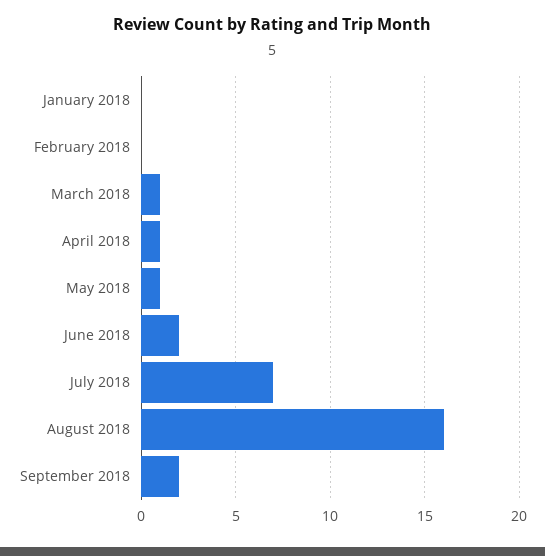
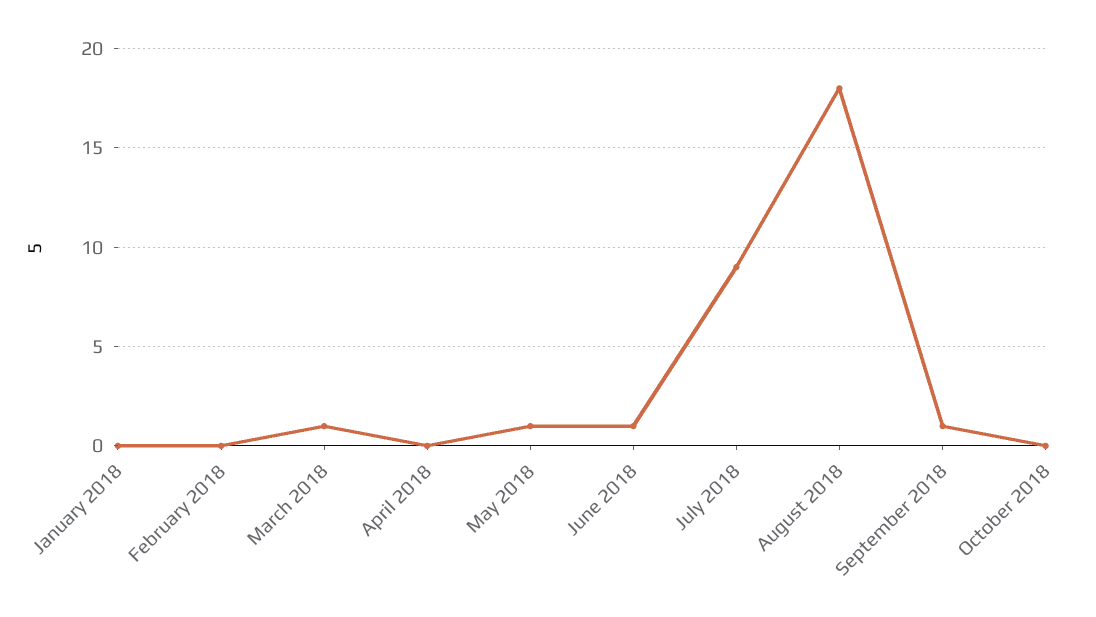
April 2018: 1 -> 0
June 2018: 2 -> 1
July 2018: 7 -> 9
August 2018: 16 -> 18
September 2018: 2 -> 1
October 2018: none -> 0

